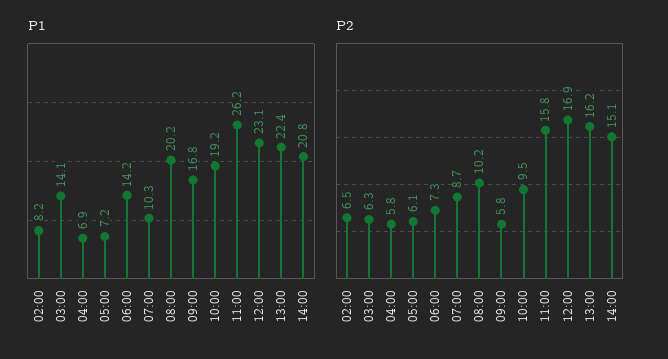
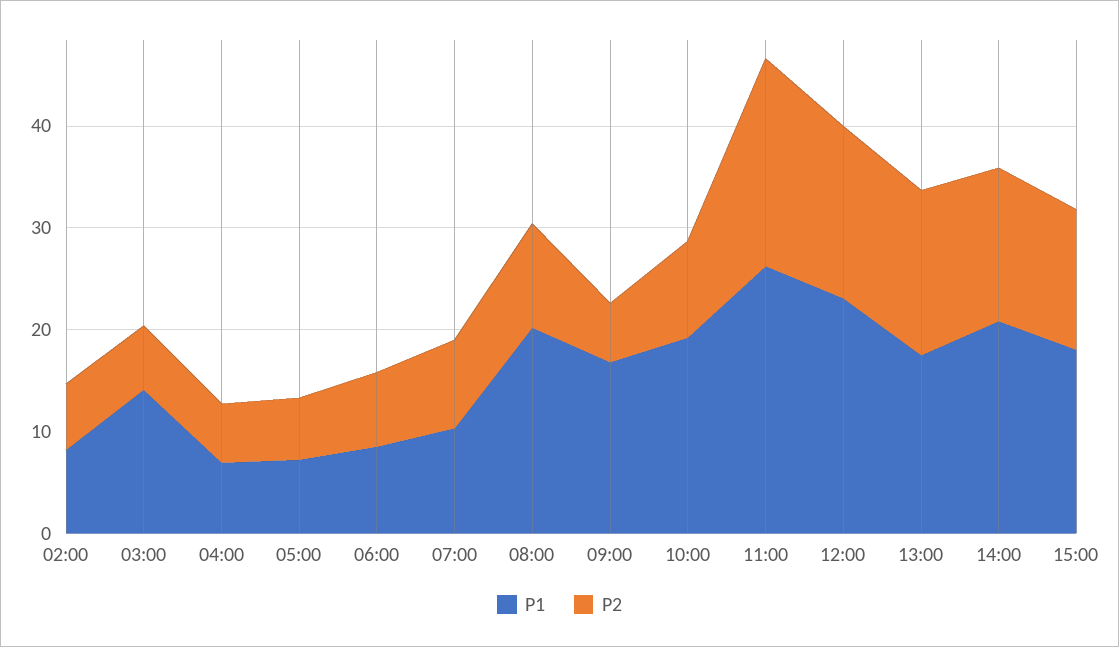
P1, 06:00: 14.2 -> 8
P1, 13:00: 22.4 -> 18
P2, 11:00: 15.8 -> 20
P1, 15:00: none -> 18
P2, 15:00: none -> 14

